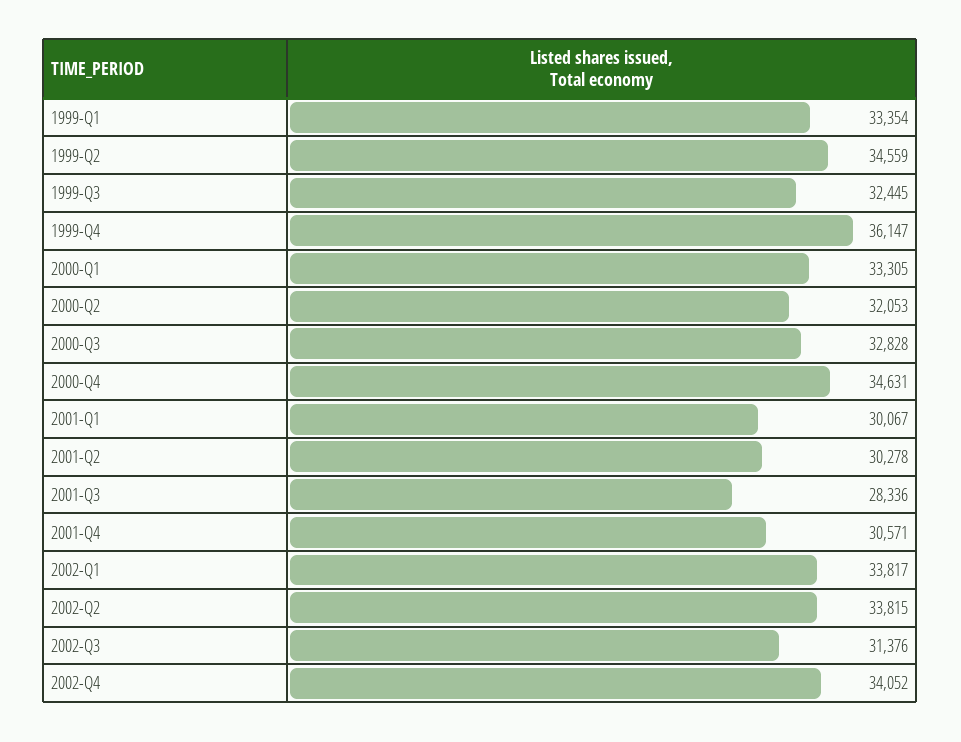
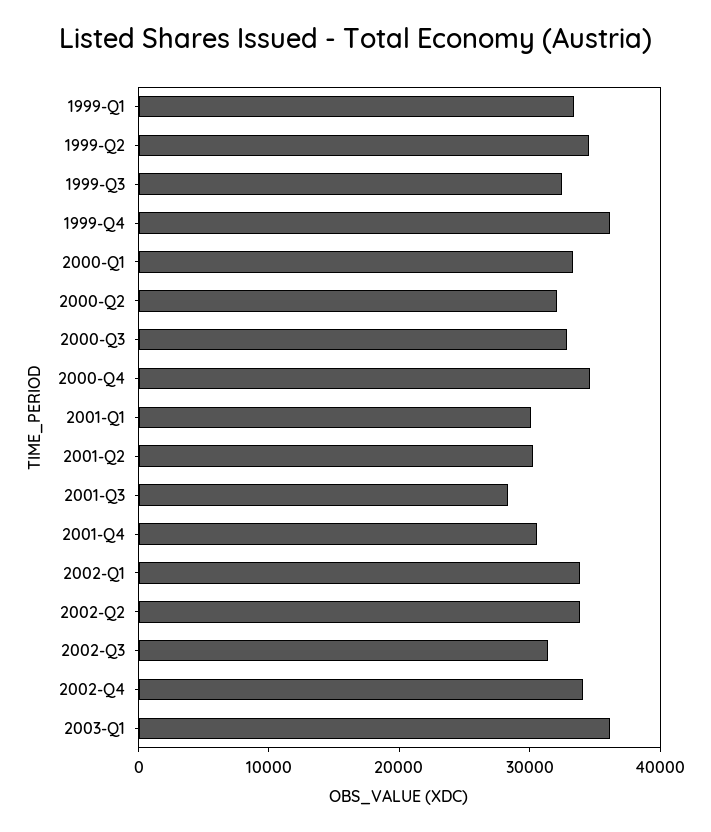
2003-Q1: none -> 36000

